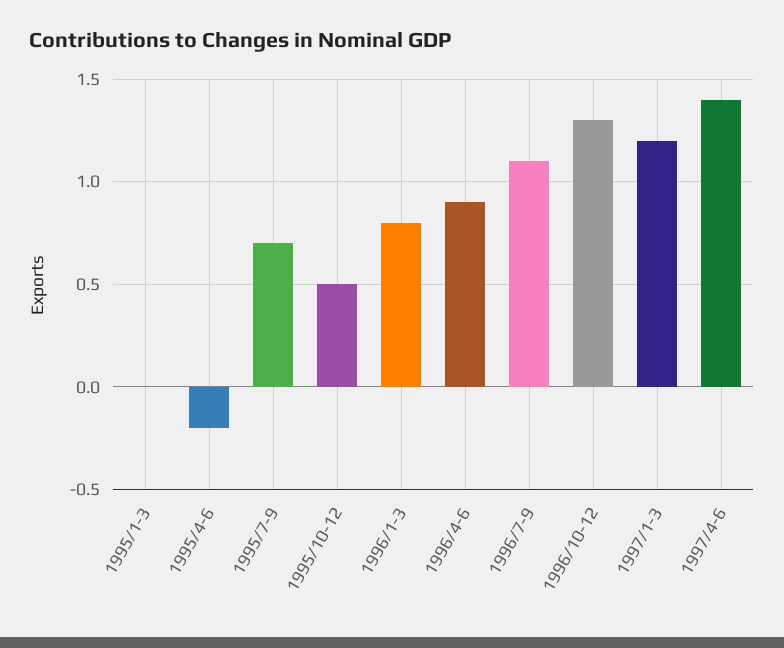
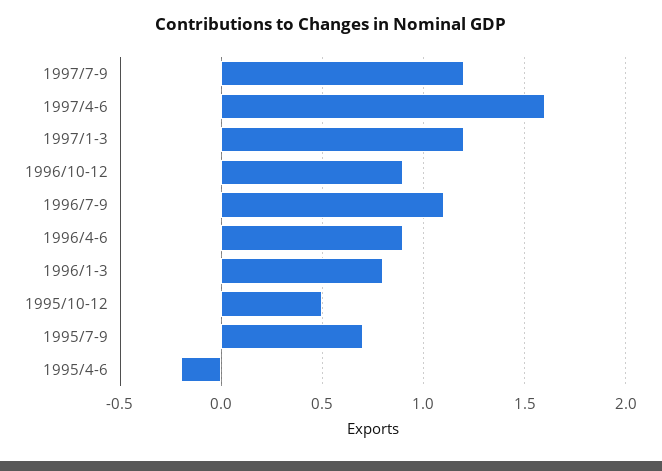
1995/1-3: 0 -> none
1996/10-12: 1.3 -> 0.9
1997/4-6: 1.4 -> 1.6
1997/7-9: none -> 1.2

